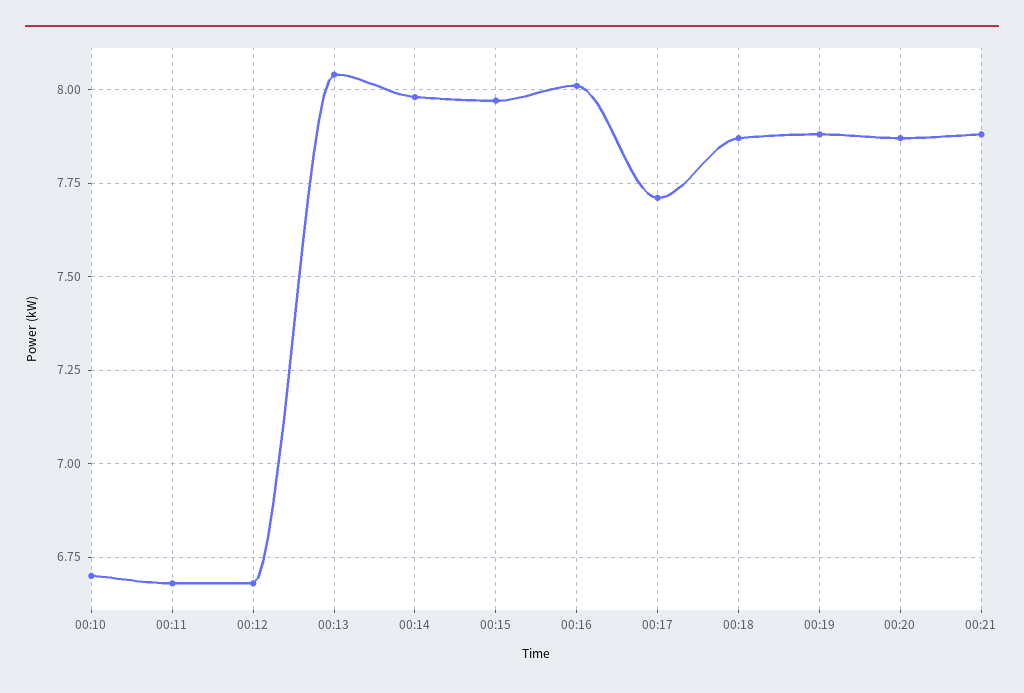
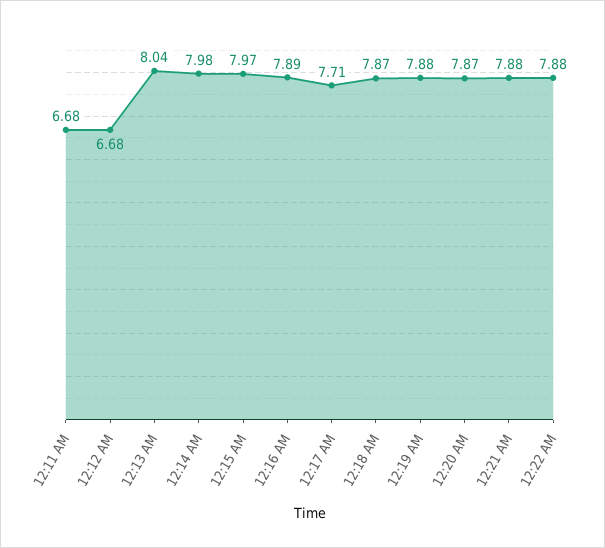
00:10: 6.7 -> none
00:16: 8 -> 7.89
12:22 AM: none -> 7.88

